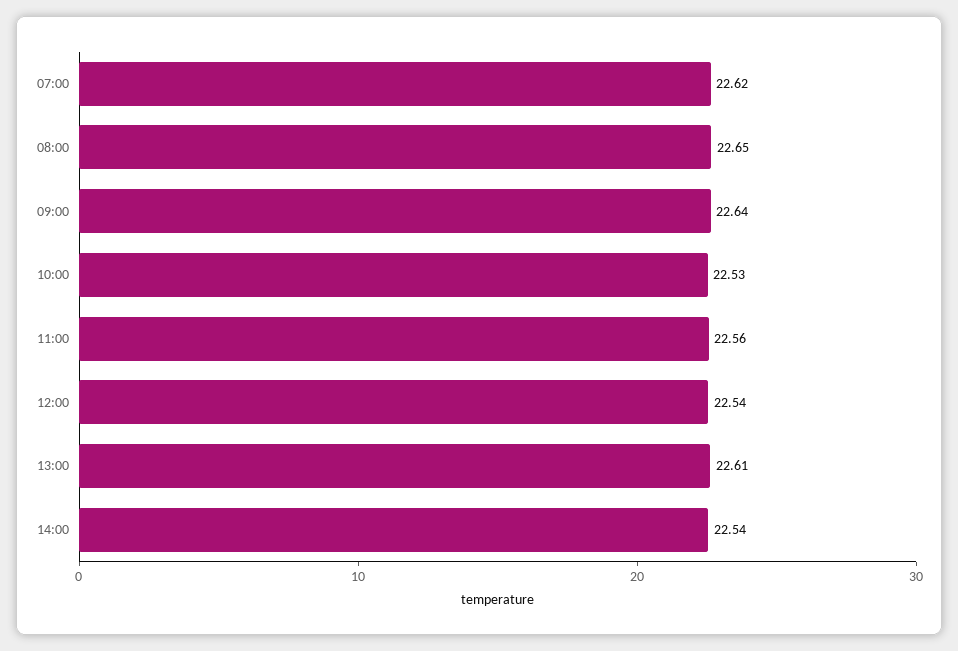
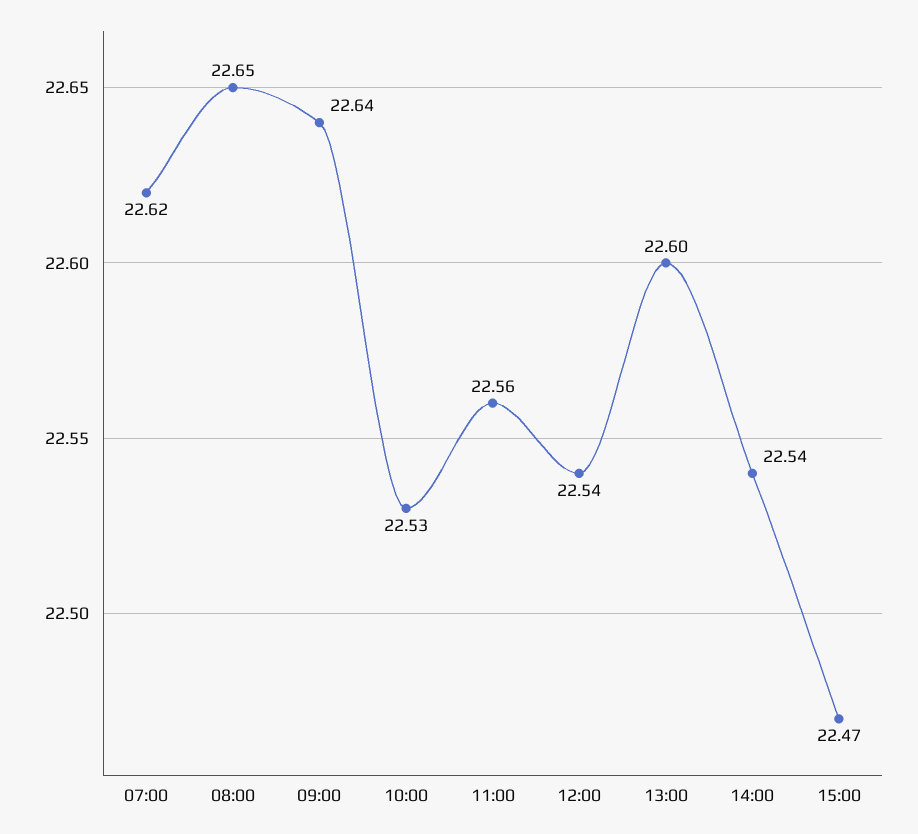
13:00: 22.61 -> 22.6
15:00: none -> 22.47

